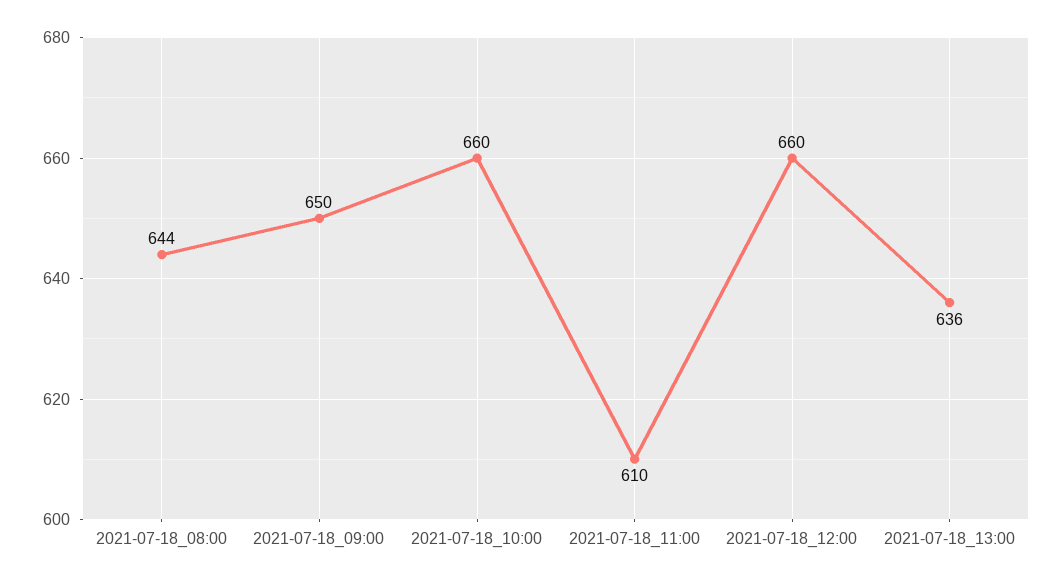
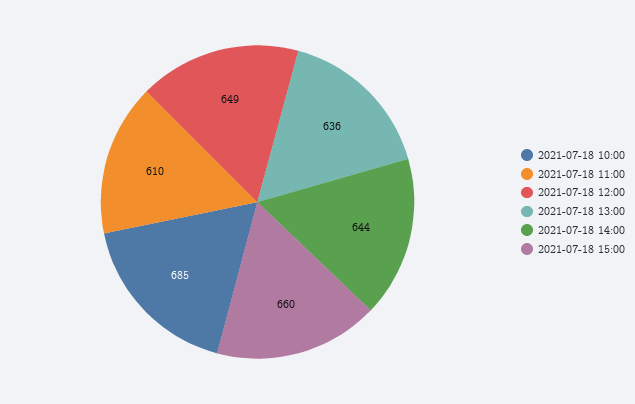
2021-07-18_08:00: 644 -> none
2021-07-18_09:00: 650 -> none
2021-07-18_10:00: 660 -> 685
2021-07-18_12:00: 660 -> 649
2021-07-18 14:00: none -> 644
2021-07-18 15:00: none -> 660

